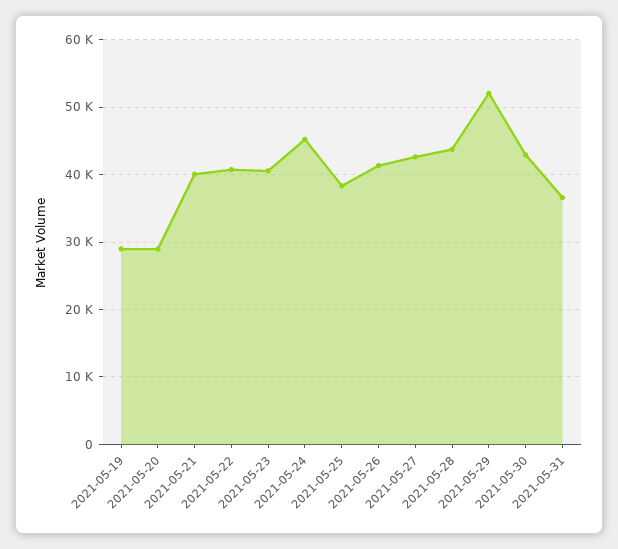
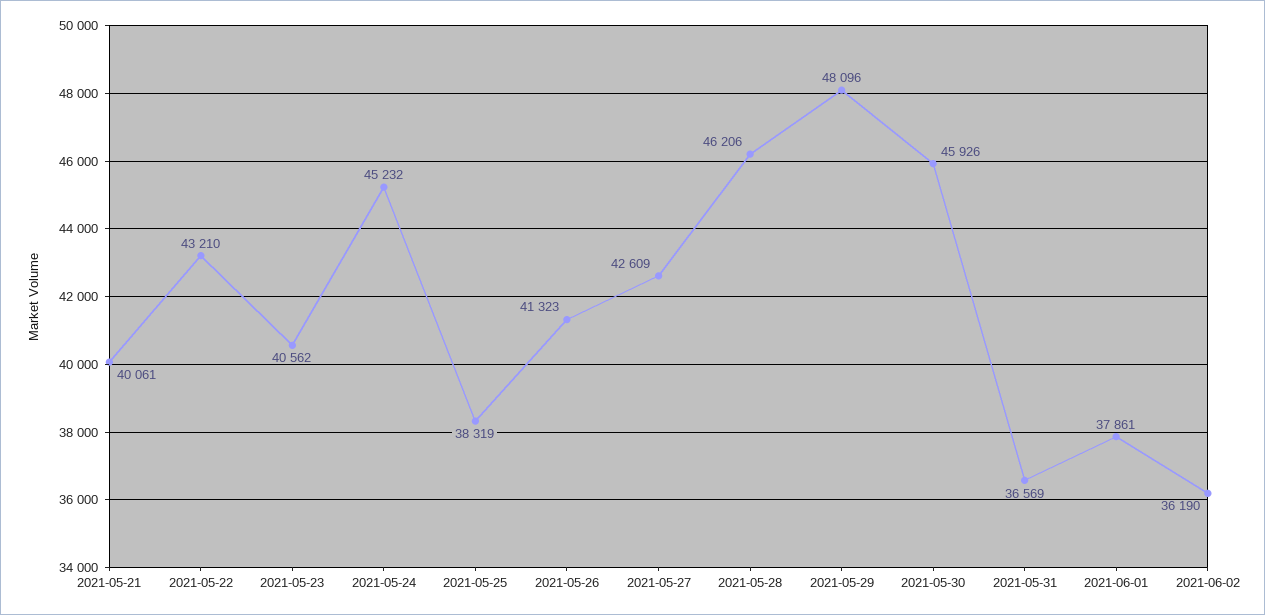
2021-05-19: 29000 -> none
2021-05-20: 29000 -> none
2021-05-22: 41000 -> 43210
2021-05-28: 44000 -> 46206
2021-05-29: 52000 -> 48096
2021-05-30: 43000 -> 45926
2021-06-01: none -> 37861
2021-06-02: none -> 36190

